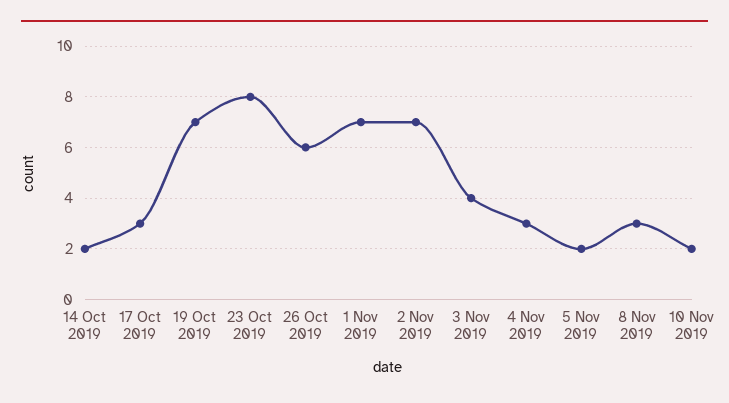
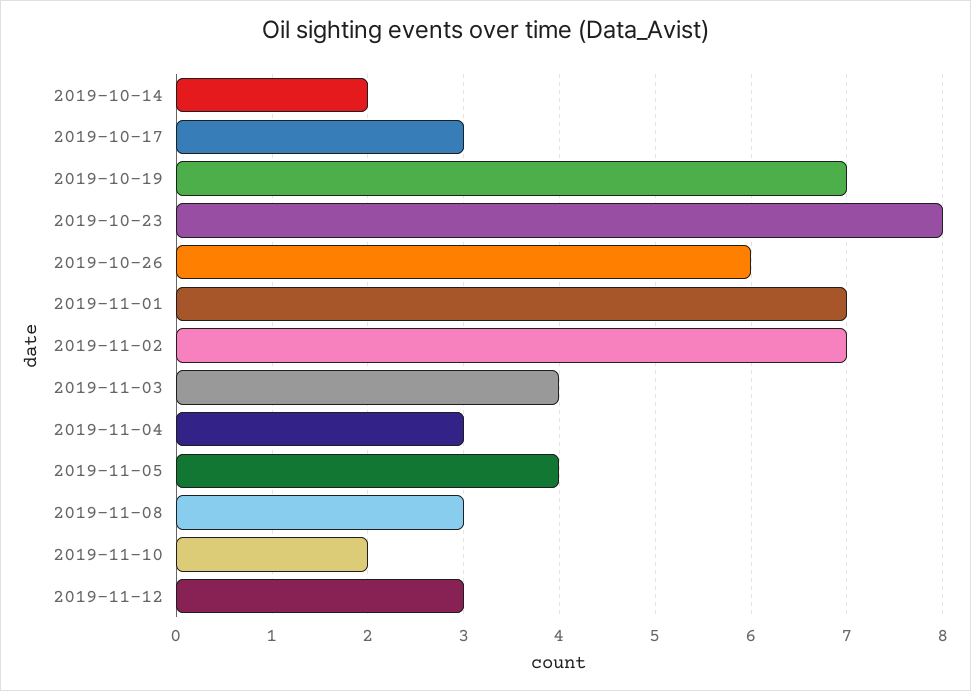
5 Nov 2019: 2 -> 4
2019-11-12: none -> 3

